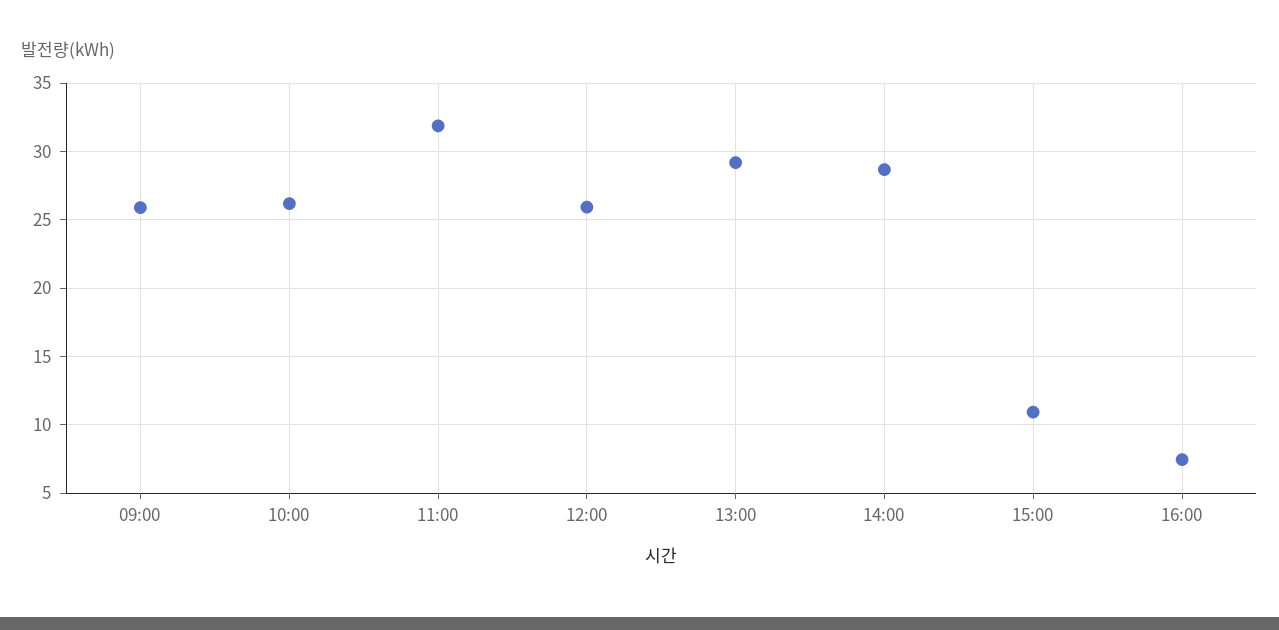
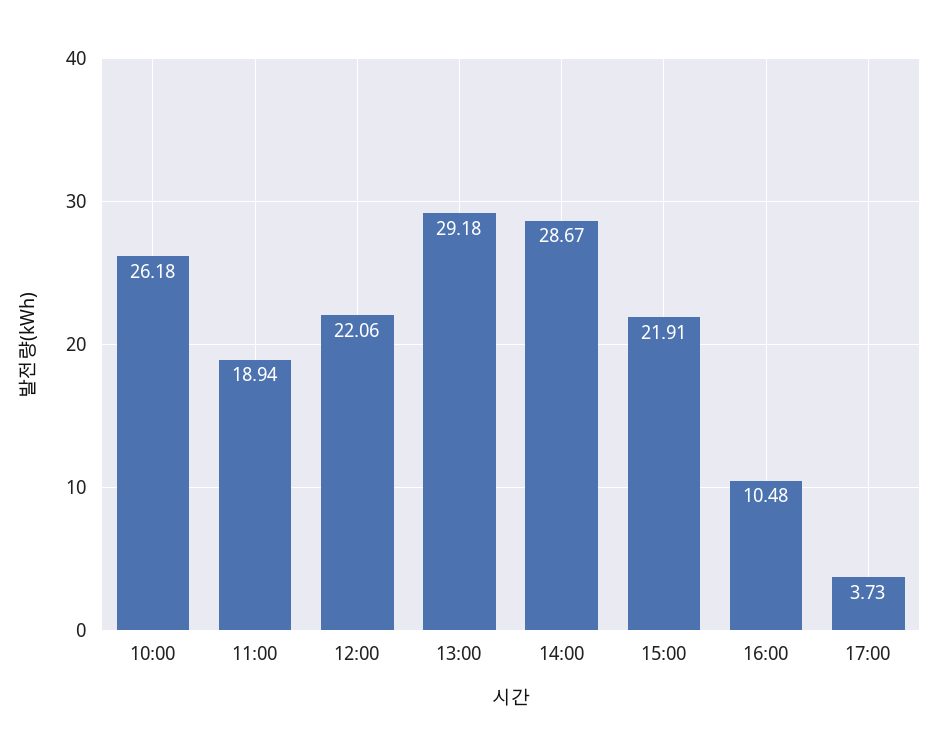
09:00: 26 -> none
11:00: 32 -> 18.94
12:00: 26 -> 22.06
15:00: 11 -> 21.91
16:00: 7.5 -> 10.48
17:00: none -> 3.73

